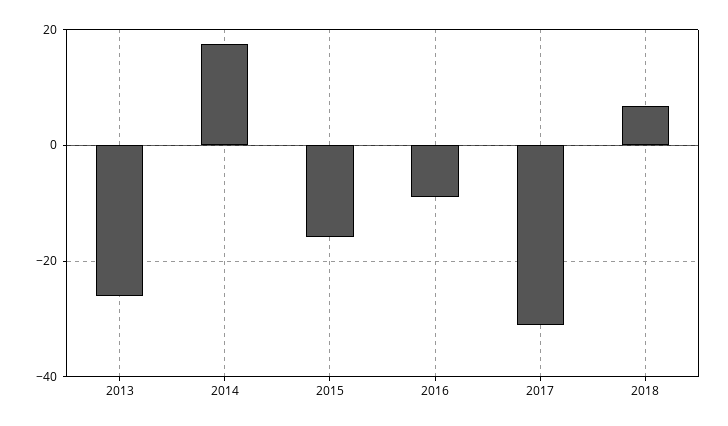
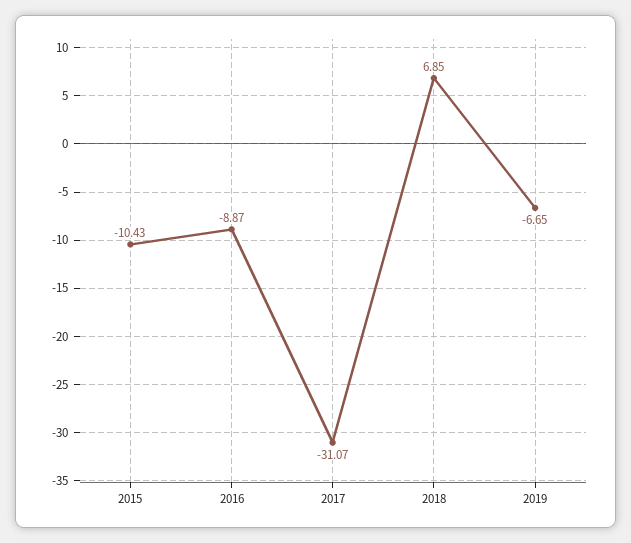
2013: -26 -> none
2014: 18 -> none
2015: -16 -> -10.43
2019: none -> -6.65

